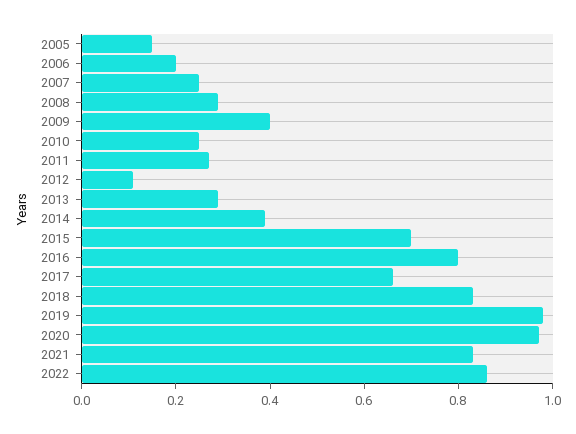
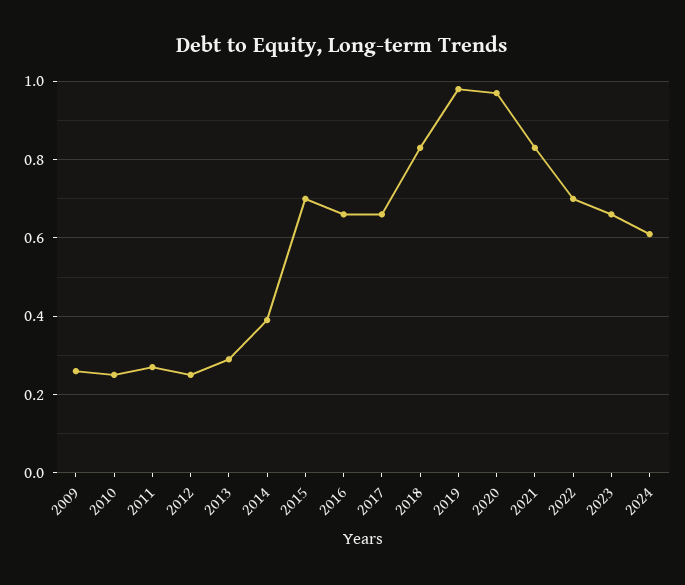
2005: 0.15 -> none
2006: 0.2 -> none
2007: 0.25 -> none
2008: 0.3 -> none
2009: 0.4 -> 0.25
2012: 0.1 -> 0.25
2016: 0.8 -> 0.65
2022: 0.85 -> 0.7
2023: none -> 0.65
2024: none -> 0.6

